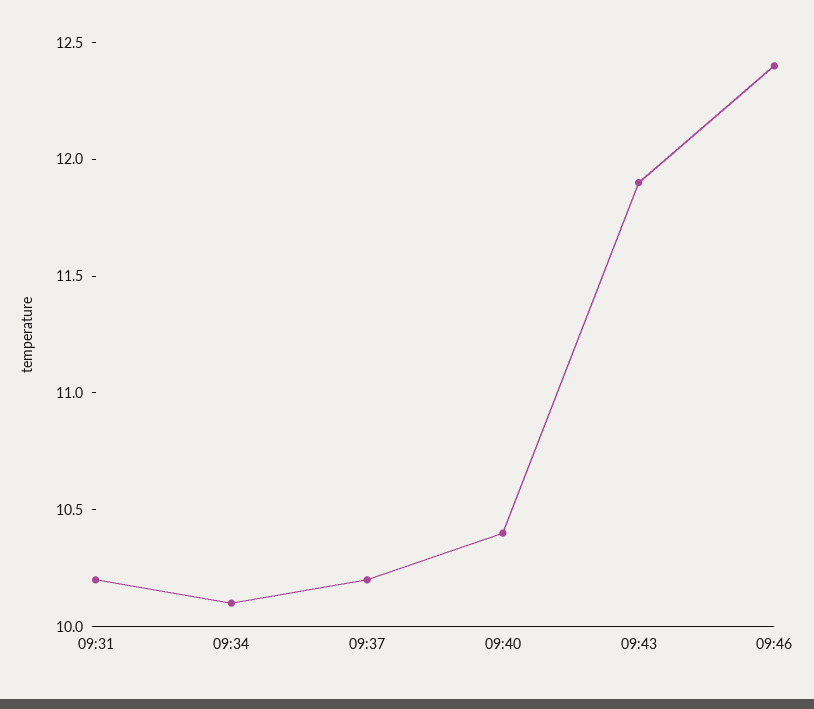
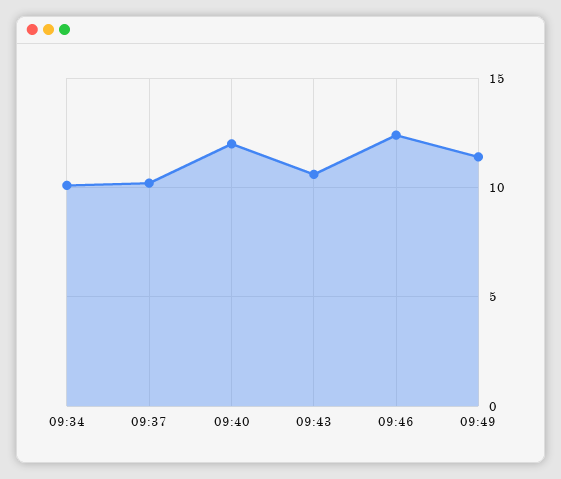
09:31: 10.2 -> none
09:40: 10.4 -> 12
09:43: 11.9 -> 10.5
09:49: none -> 11.5

